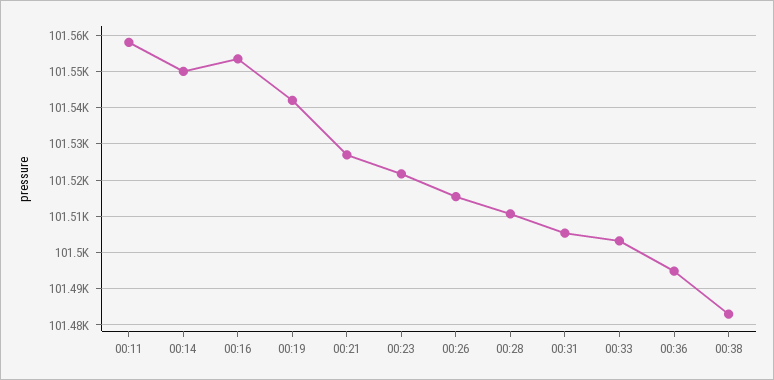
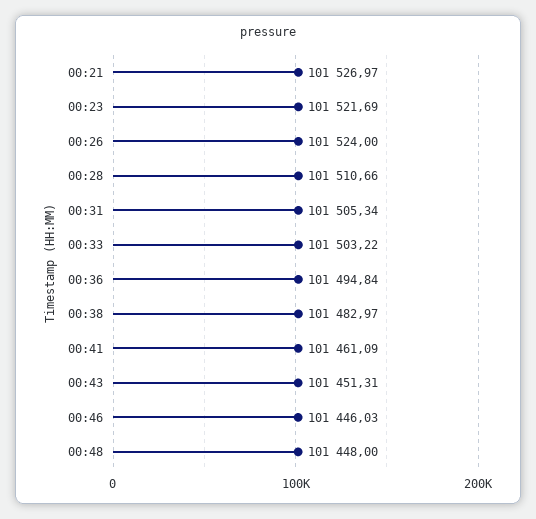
00:11: 101558 -> none
00:14: 101550 -> none
00:16: 101554 -> none
00:19: 101542 -> none
00:26: 101516 -> 101524
00:41: none -> 101461.09
00:43: none -> 101451.31
00:46: none -> 101446.03
00:48: none -> 101448

